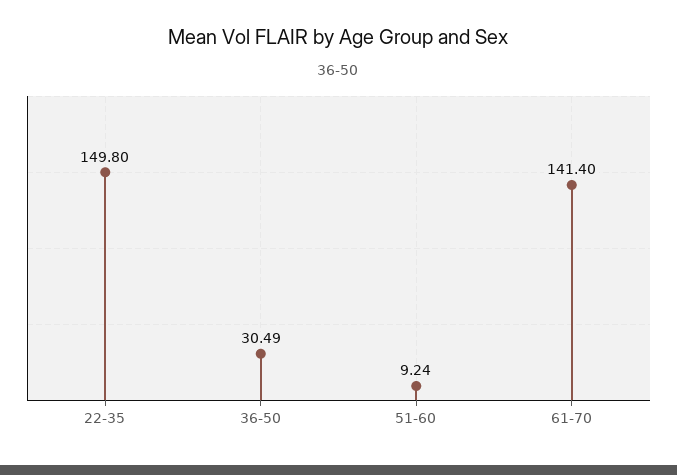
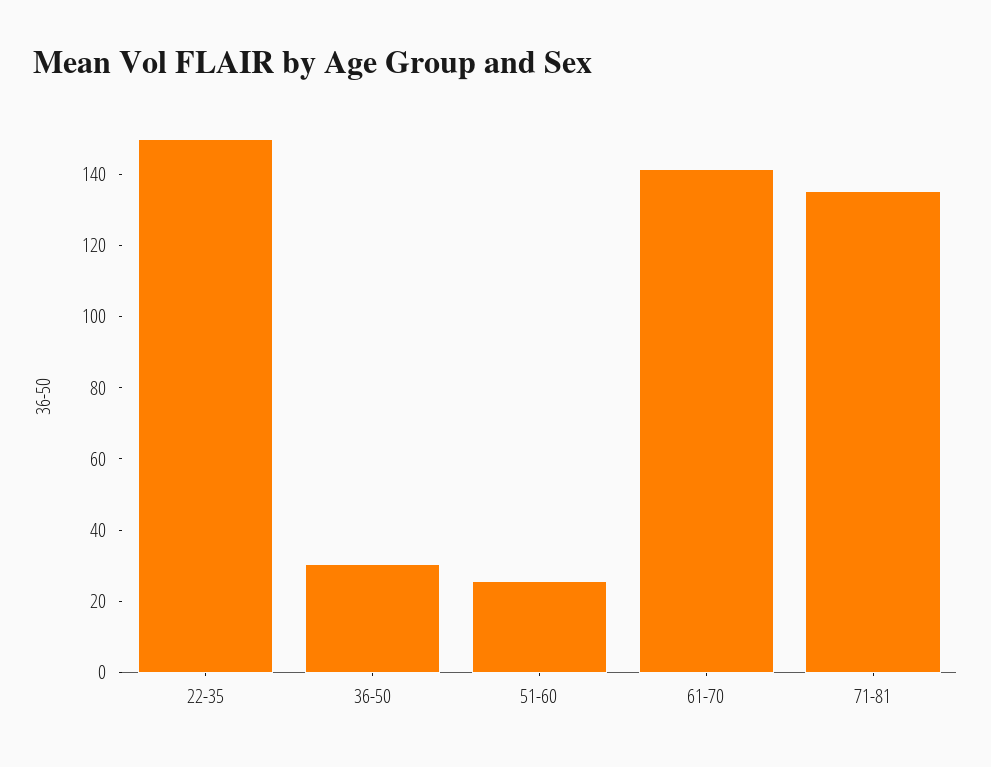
51-60: 9.24 -> 25
71-81: none -> 135

